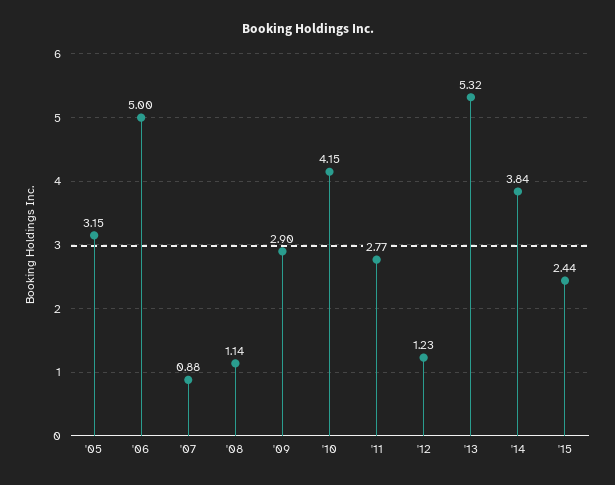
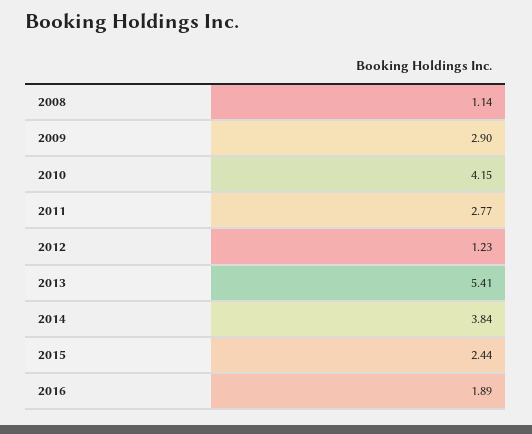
'05: 3.15 -> none
'06: 5 -> none
'07: 0.88 -> none
'13: 5.32 -> 5.41
2016: none -> 1.89

